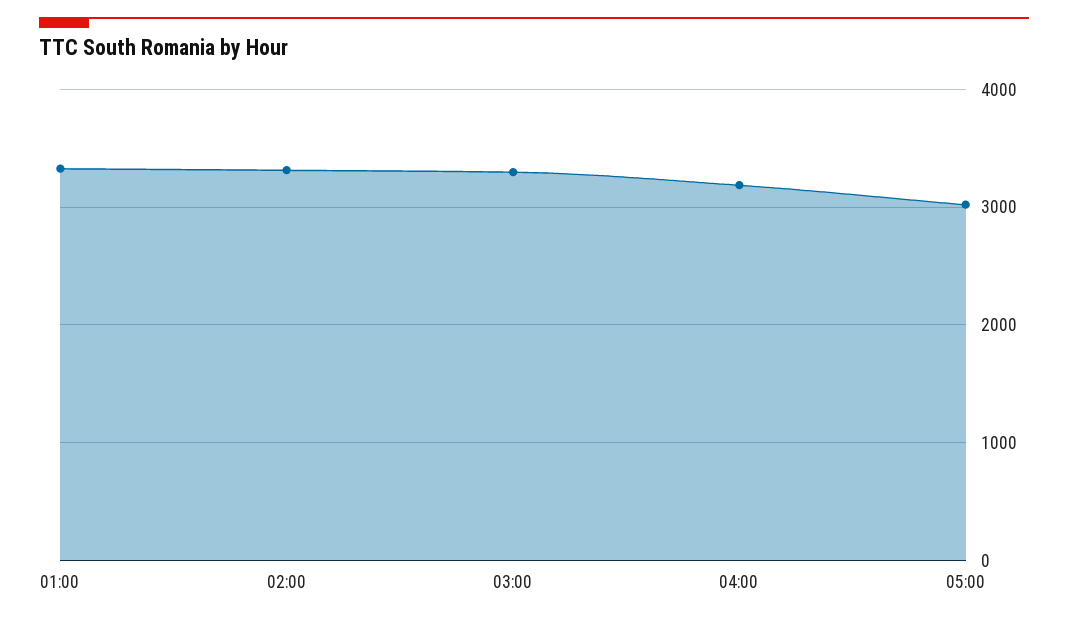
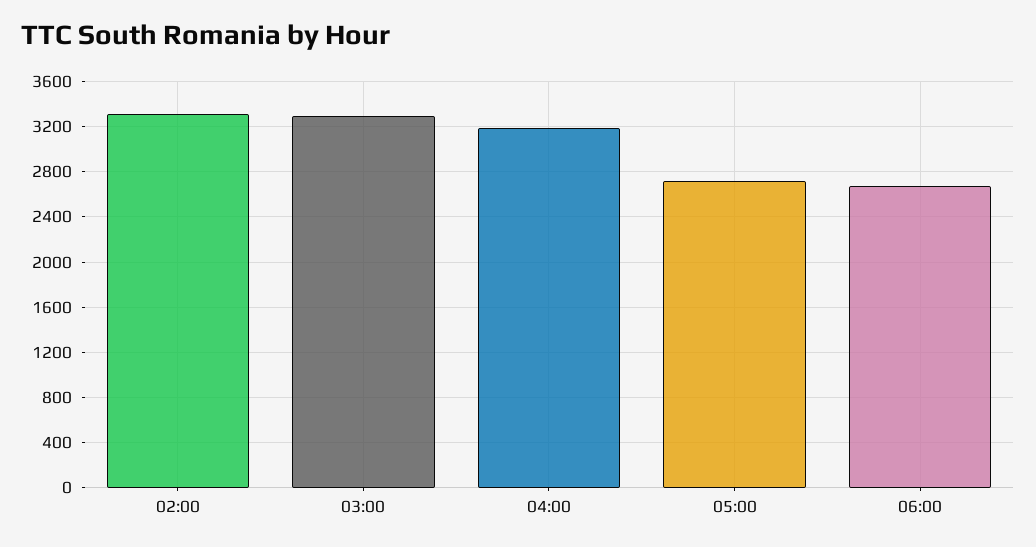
01:00: 3300 -> none
05:00: 3000 -> 2700
06:00: none -> 2700

